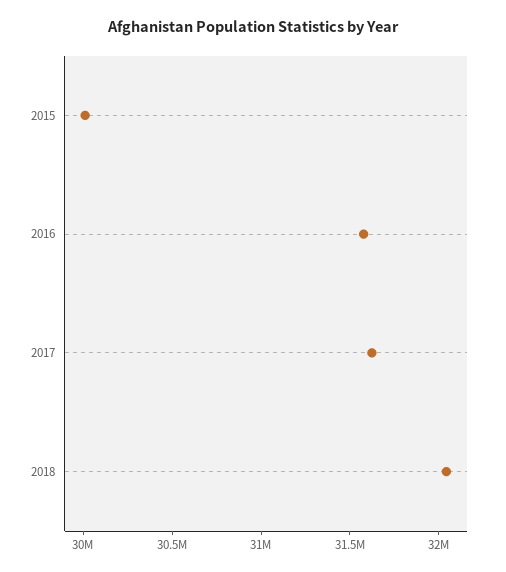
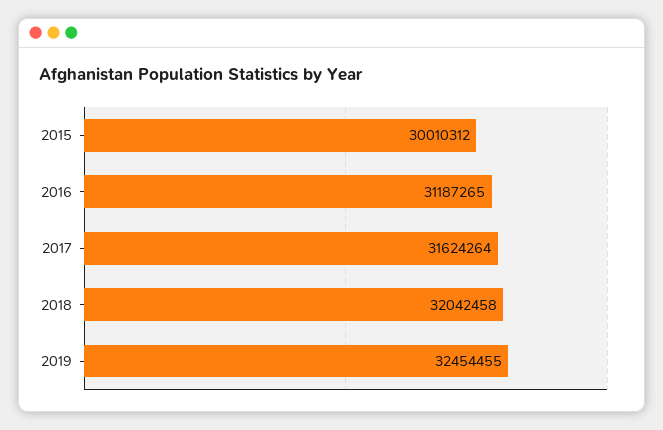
2016: 31600000 -> 31187265
2019: none -> 32454455

